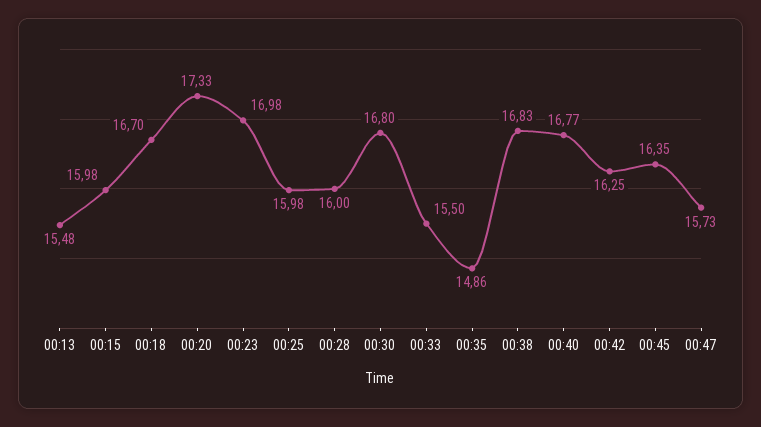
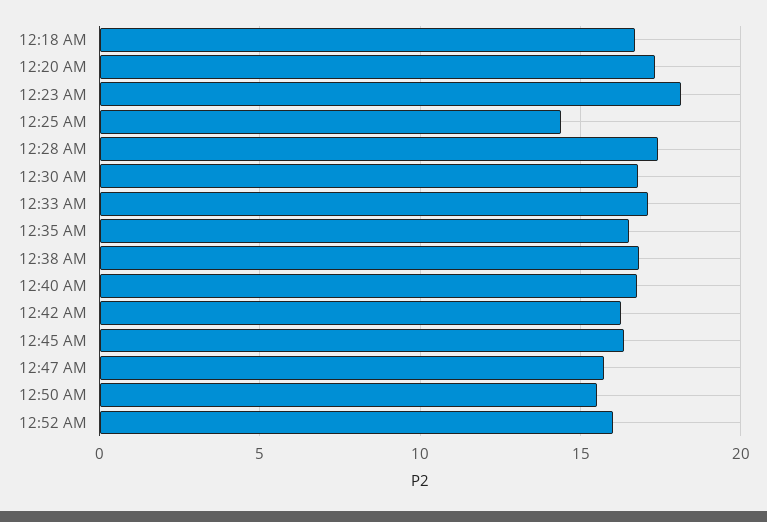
00:13: 15.48 -> none
00:15: 15.98 -> none
00:23: 16.98 -> 18
00:25: 15.98 -> 14.5
00:28: 16 -> 17.5
00:33: 15.5 -> 17
00:35: 14.86 -> 16.5
12:50 AM: none -> 15.5
12:52 AM: none -> 16

